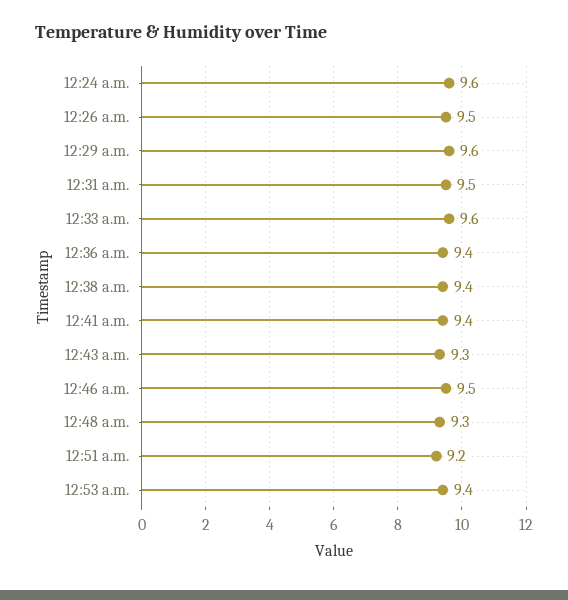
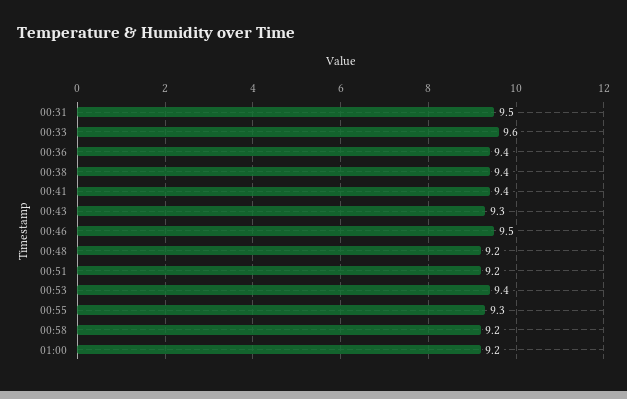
12:24 a.m.: 9.6 -> none
12:26 a.m.: 9.5 -> none
12:29 a.m.: 9.6 -> none
12:48 a.m.: 9.3 -> 9.2
00:55: none -> 9.3
00:58: none -> 9.2
01:00: none -> 9.2

